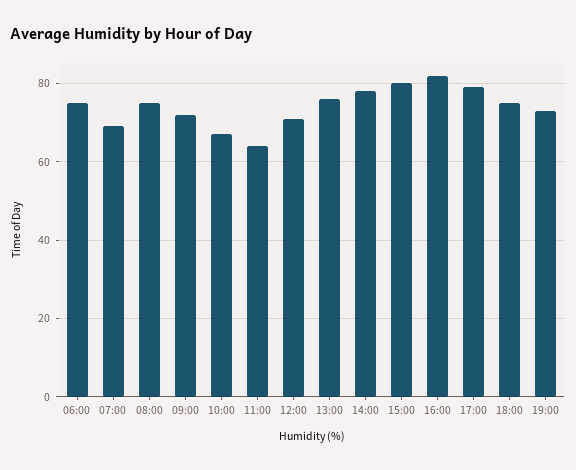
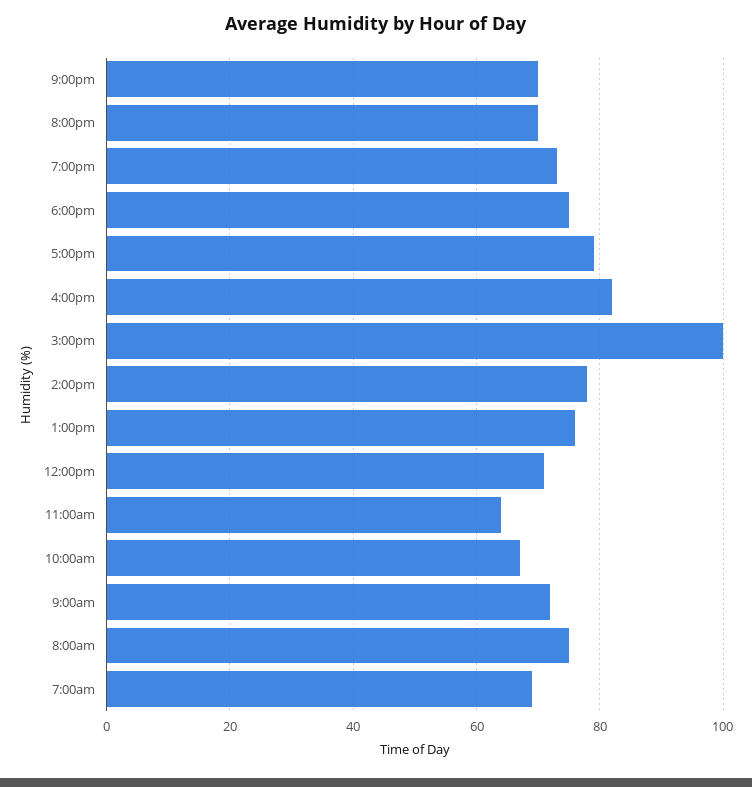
06:00: 75 -> none
15:00: 80 -> 100
9:00pm: none -> 70
8:00pm: none -> 70

